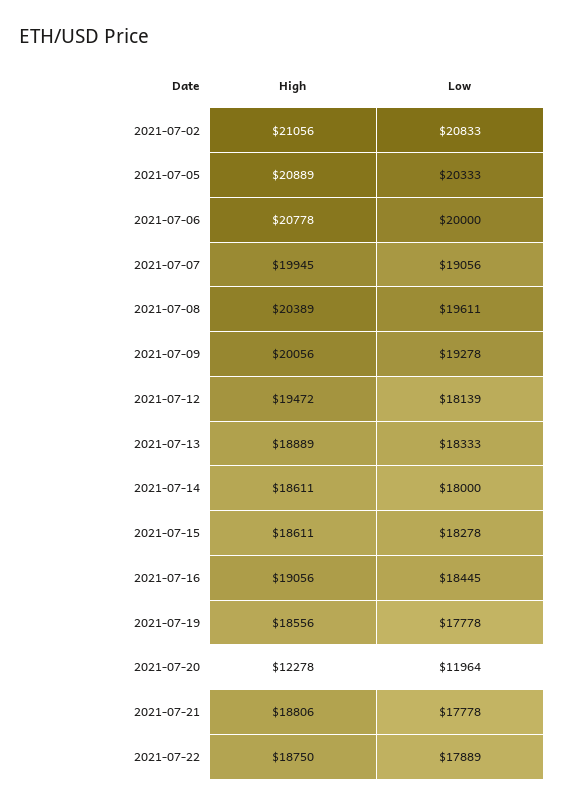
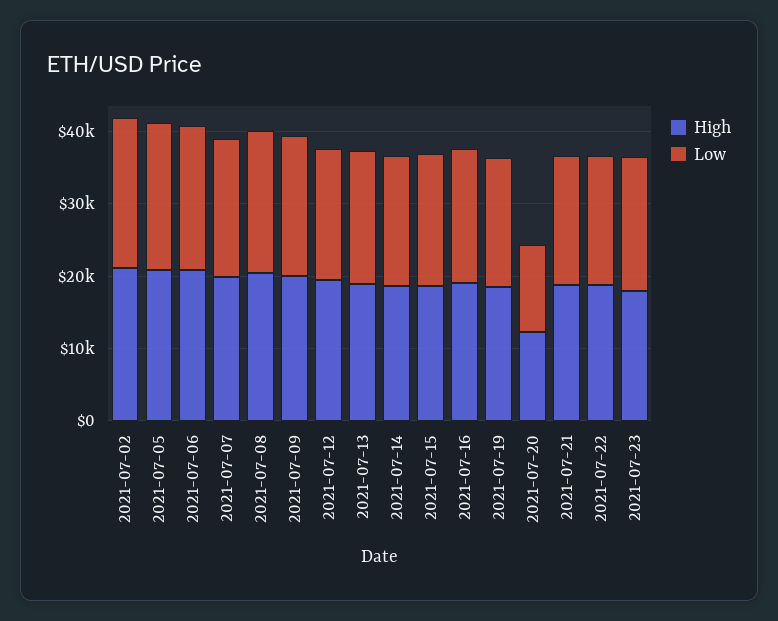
High, 2021-07-23: none -> 18000
Low, 2021-07-23: none -> 18000

